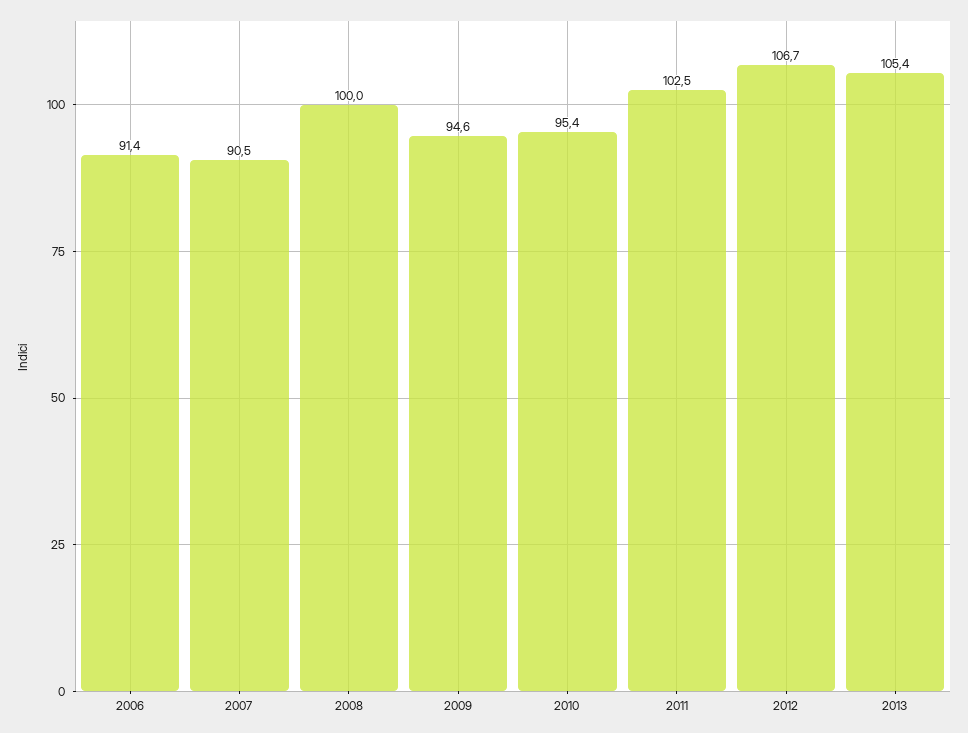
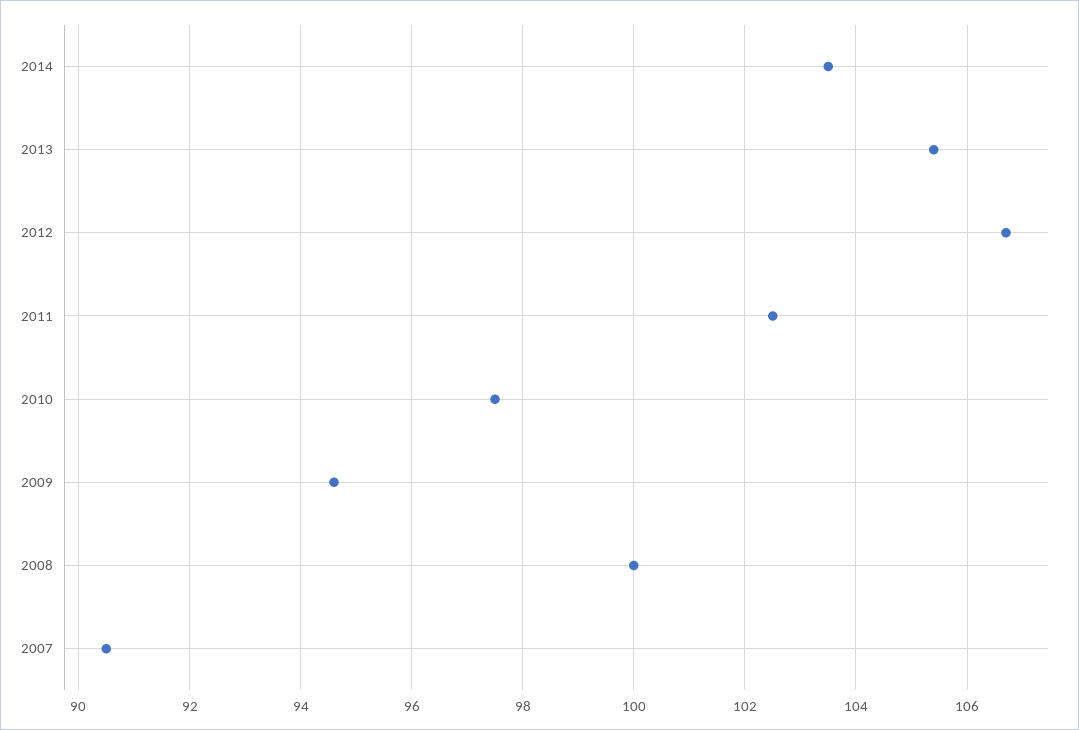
2006: 91.4 -> none
2010: 95.4 -> 97.5
2014: none -> 103.5

